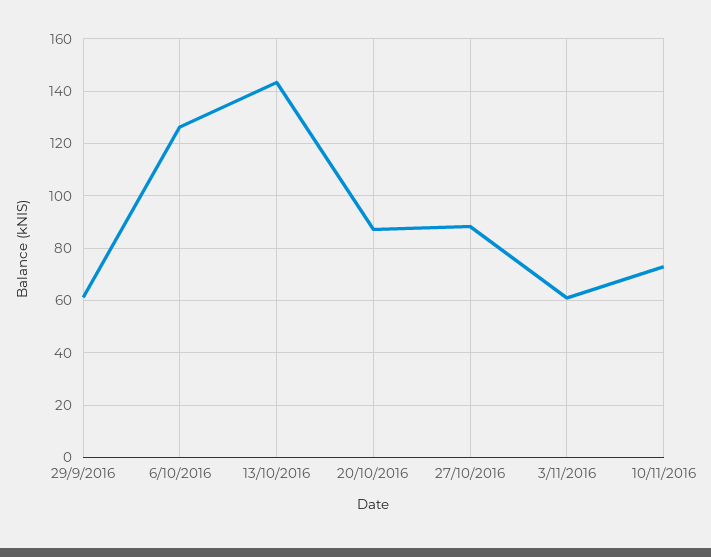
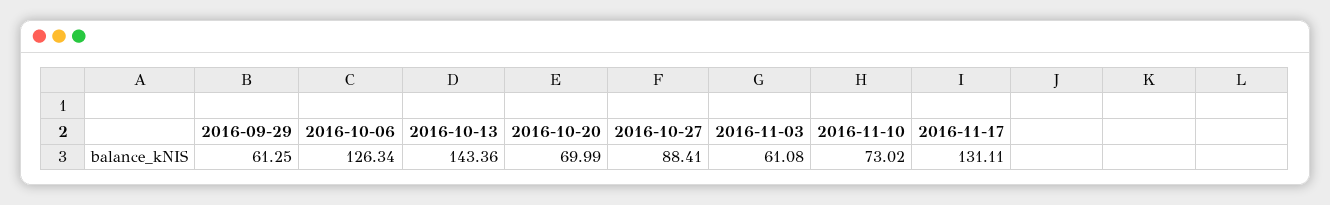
20/10/2016: 87.5 -> 69.99
2016-11-17: none -> 131.11

